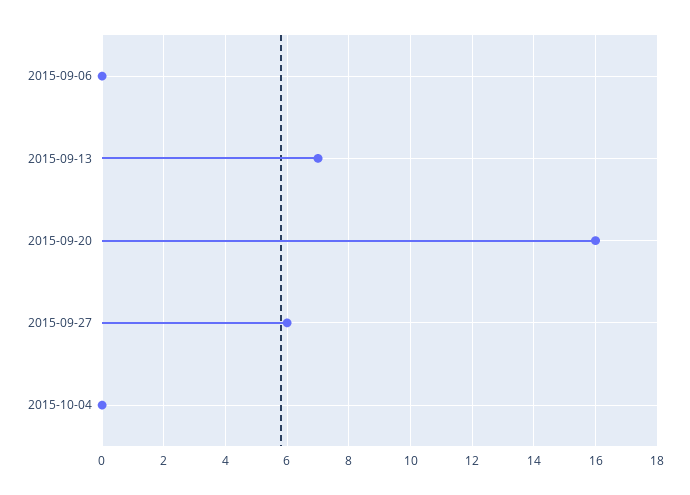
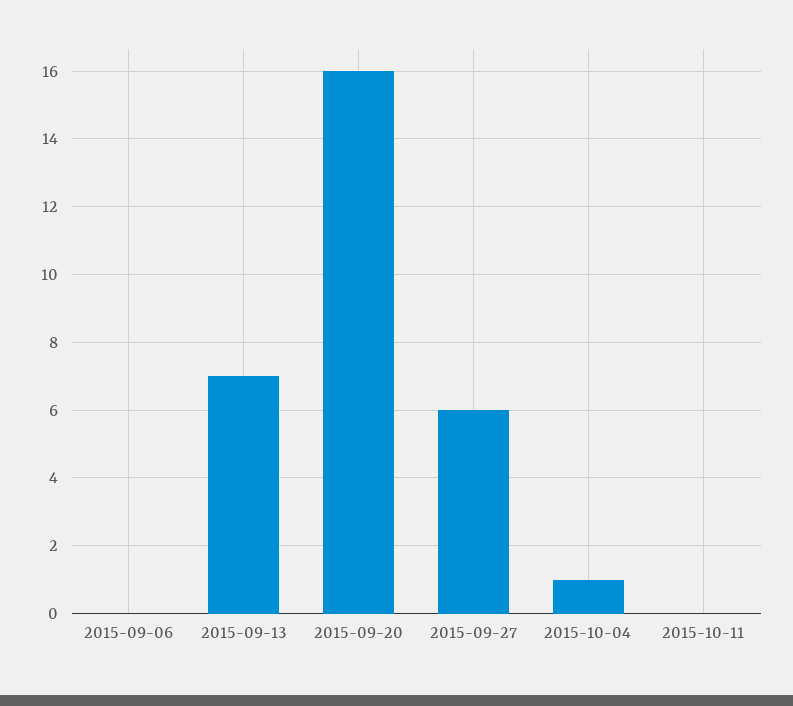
2015-10-04: 0 -> 1
2015-10-11: none -> 0

